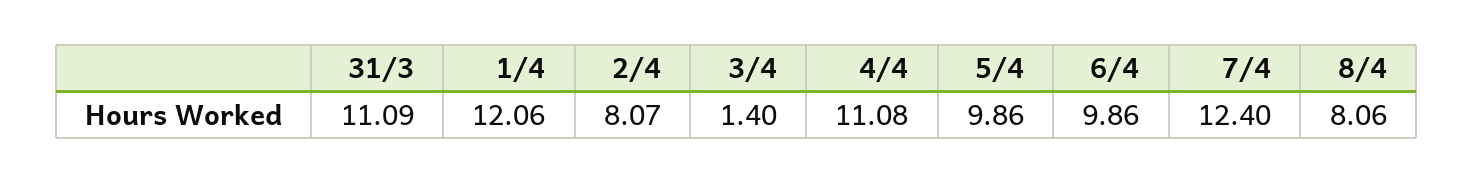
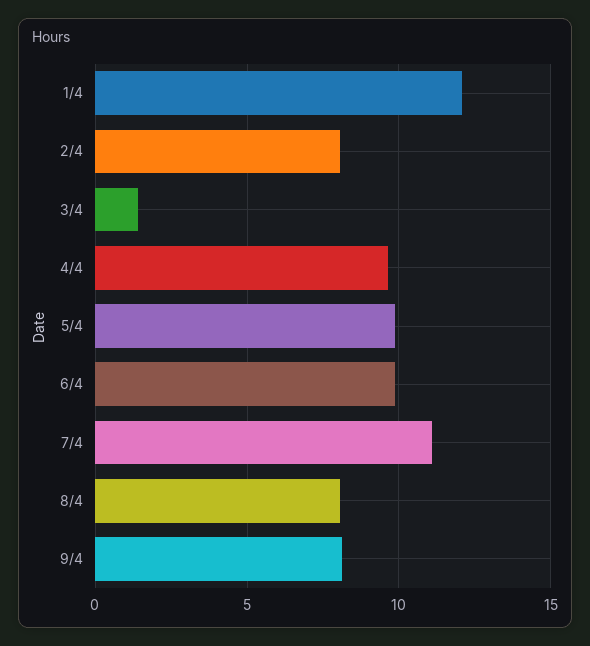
31/3: 11.09 -> none
4/4: 11.08 -> 9.5
7/4: 12.4 -> 11
9/4: none -> 8

